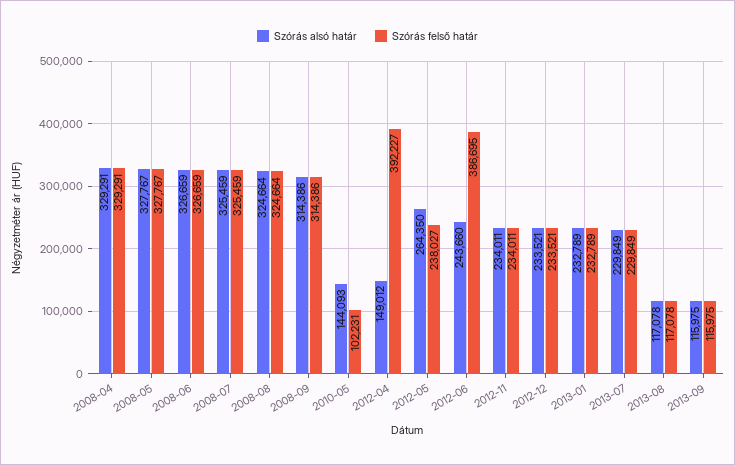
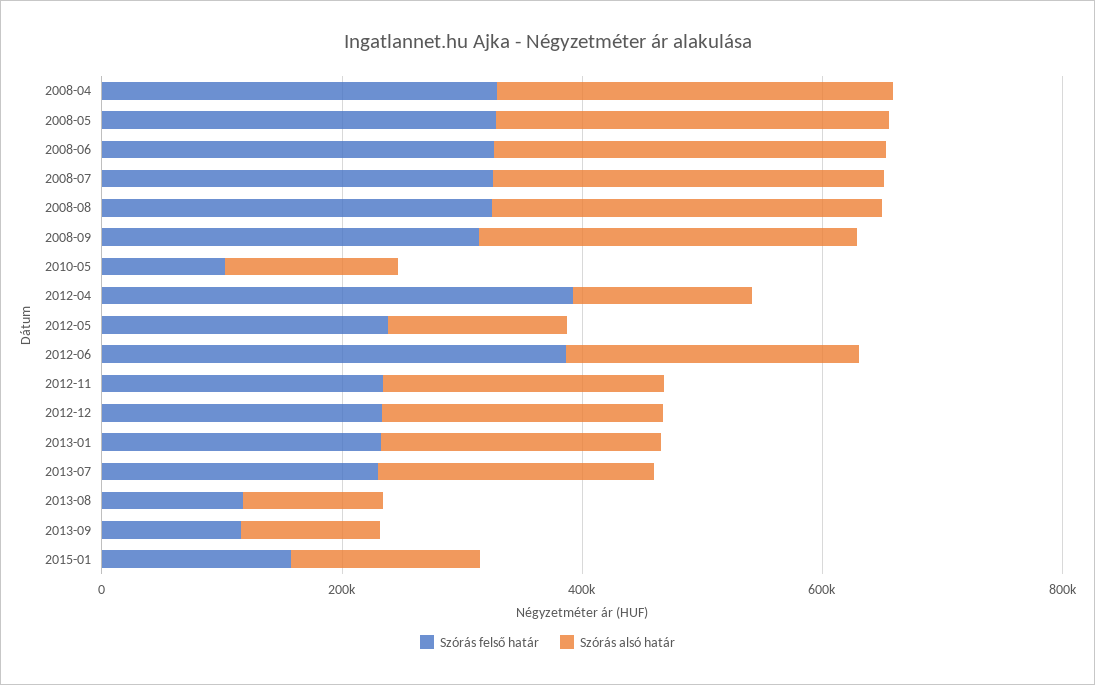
Szórás alsó határ, 2012-05: 264350 -> 150000
Szórás felső határ, 2015-01: none -> 150000
Szórás alsó határ, 2015-01: none -> 150000

